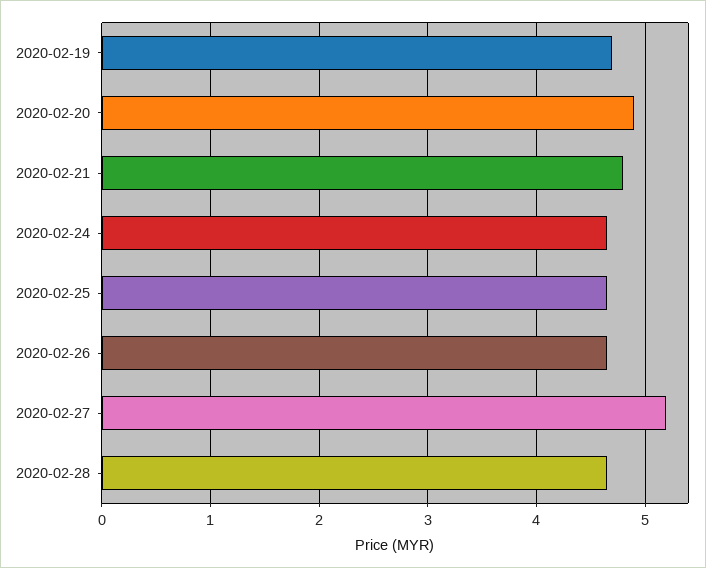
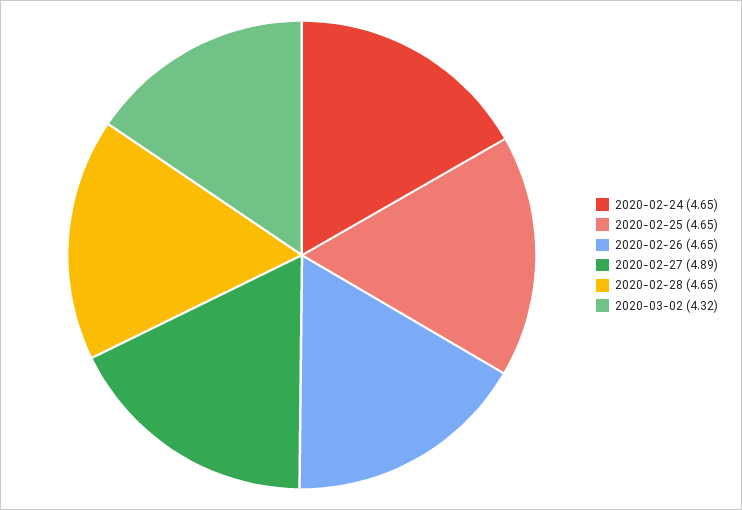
2020-02-19: 4.7 -> none
2020-02-20: 4.9 -> none
2020-02-21: 4.8 -> none
2020-02-27: 5.2 -> 4.89
2020-03-02: none -> 4.32

